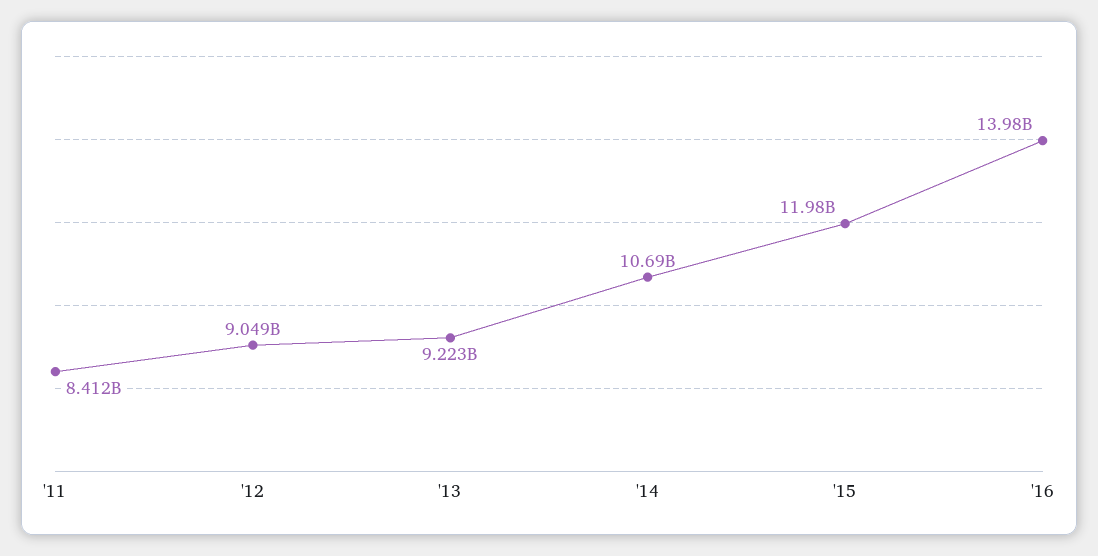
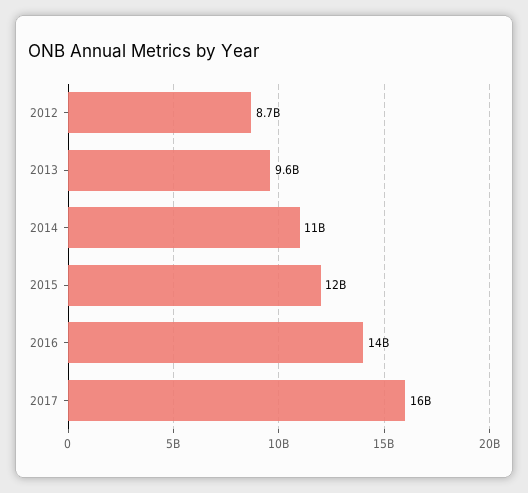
'11: 8412000000 -> none
'12: 9049000000 -> 8700000000
'13: 9223000000 -> 9600000000
2017: none -> 16000000000

